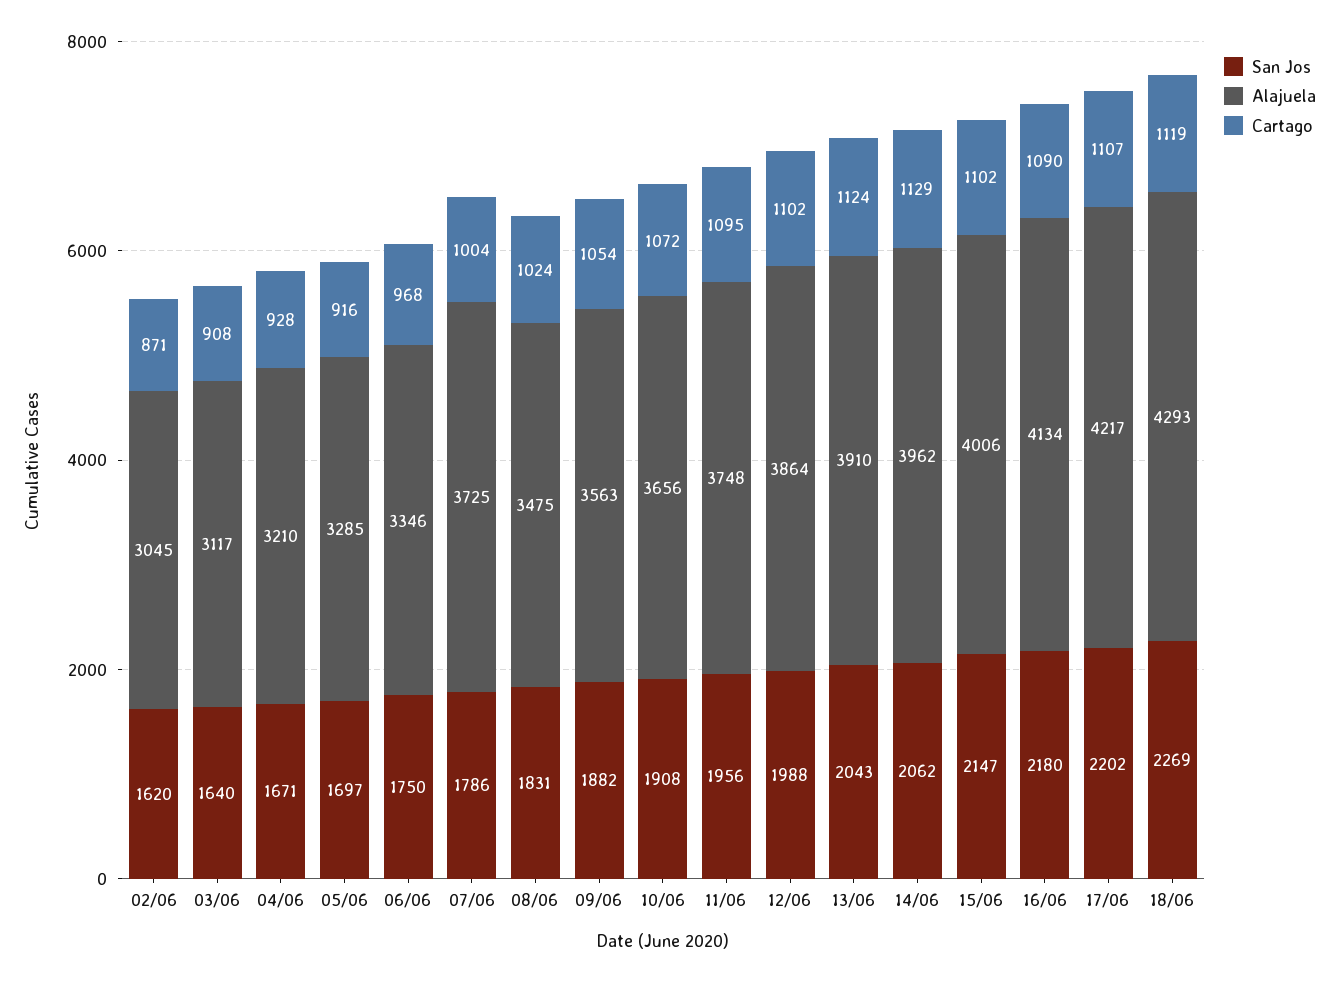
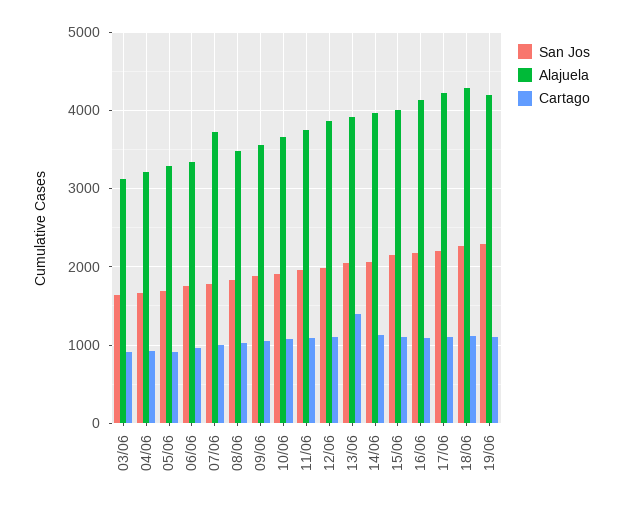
San Jos, 02/06: 1620 -> none
Alajuela, 02/06: 3045 -> none
Cartago, 02/06: 871 -> none
Cartago, 13/06: 1124 -> 1400
San Jos, 19/06: none -> 2300
Alajuela, 19/06: none -> 4200
Cartago, 19/06: none -> 1100

